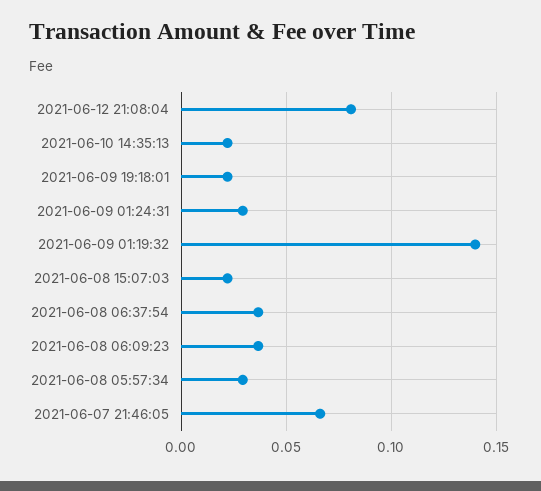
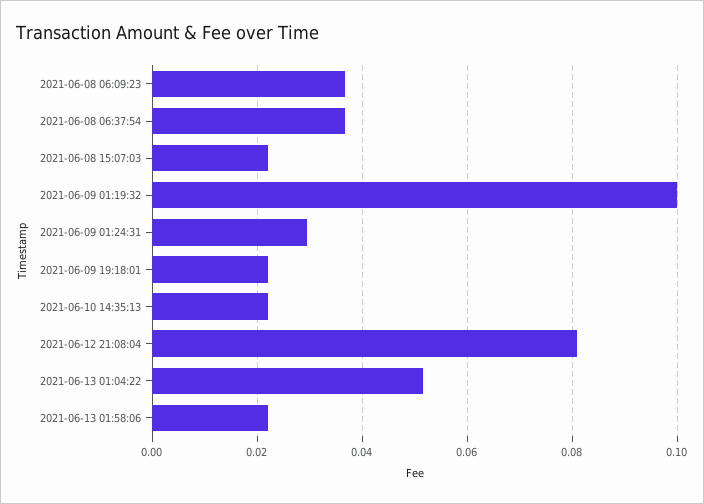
2021-06-09 01:19:32: 0.14 -> 0.1
2021-06-08 05:57:34: 0.03 -> none
2021-06-07 21:46:05: 0.065 -> none
2021-06-13 01:04:22: none -> 0.052
2021-06-13 01:58:06: none -> 0.022

